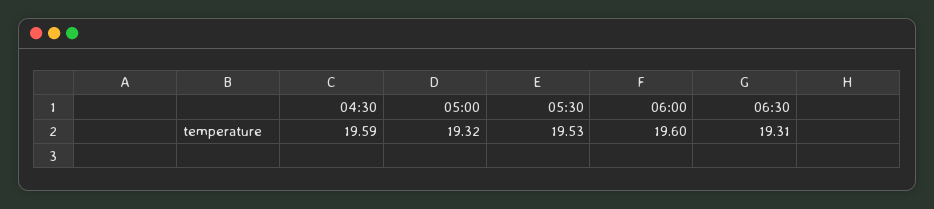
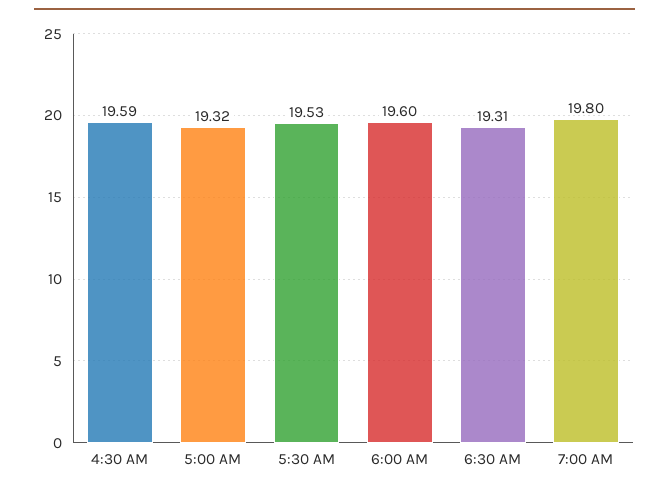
7:00 AM: none -> 19.8

